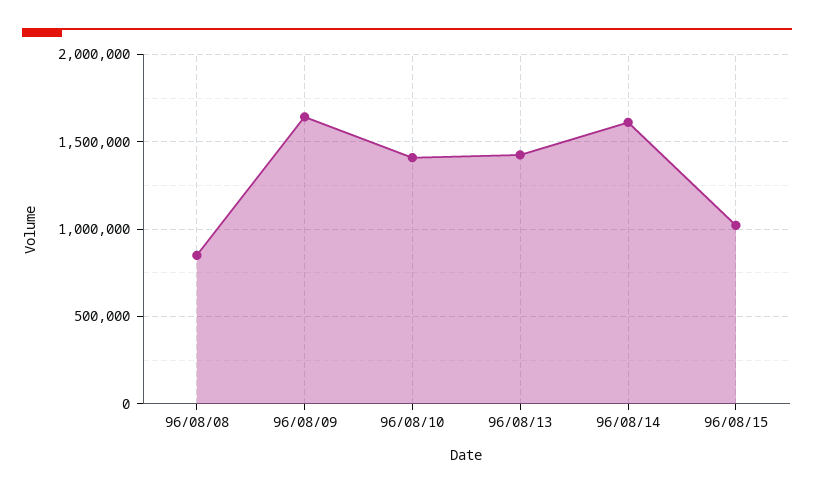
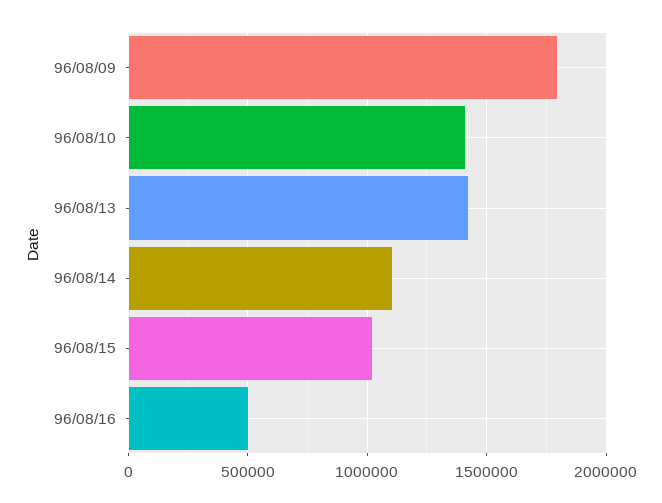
96/08/08: 850000 -> none
96/08/09: 1650000 -> 1800000
96/08/14: 1600000 -> 1100000
96/08/16: none -> 500000

